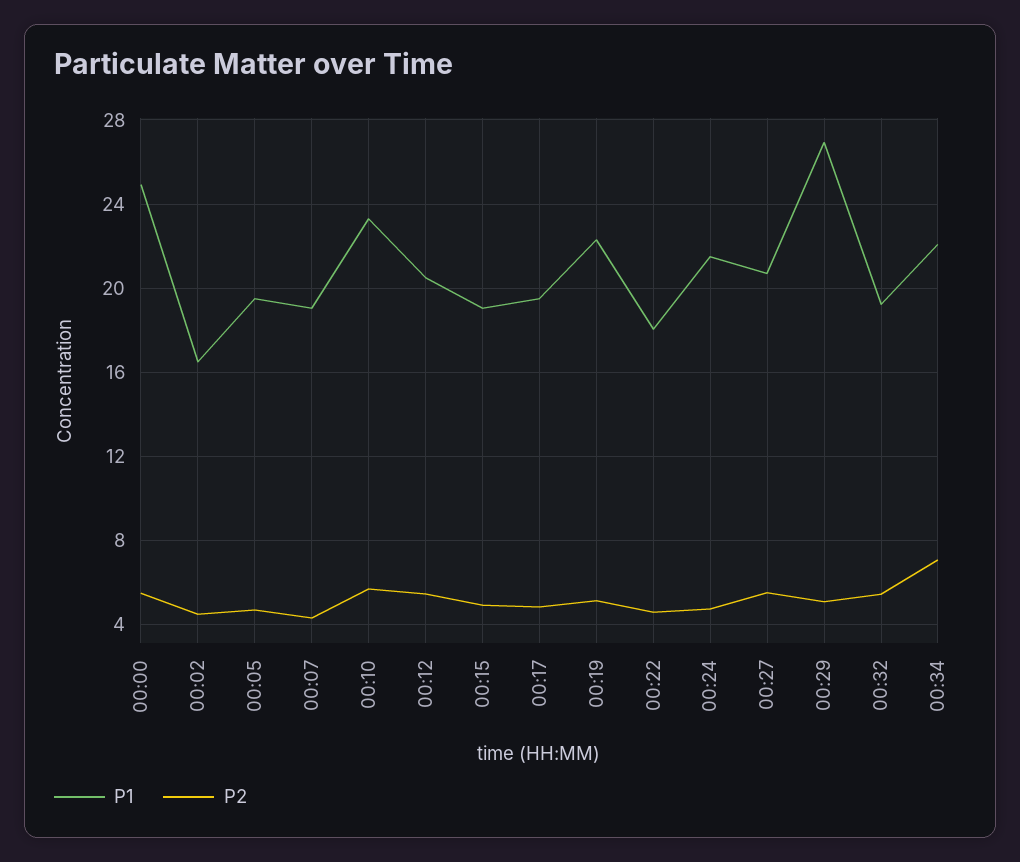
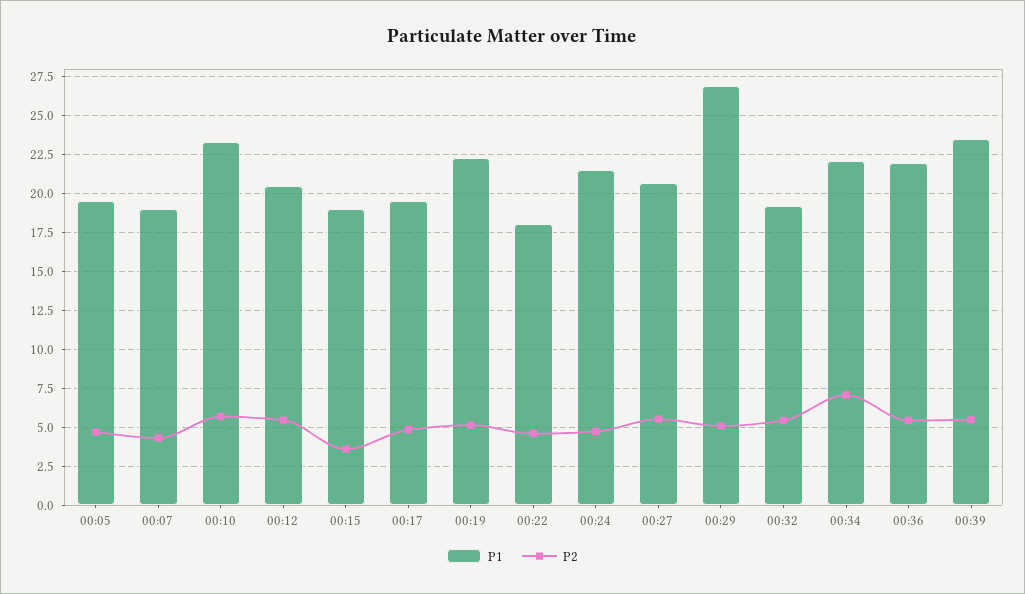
P1, 00:00: 25 -> none
P2, 00:00: 5.5 -> none
P1, 00:02: 16.5 -> none
P2, 00:02: 4.5 -> none
P2, 00:15: 5 -> 3.5
P1, 00:36: none -> 22
P2, 00:36: none -> 5.5
P1, 00:39: none -> 23.5
P2, 00:39: none -> 5.5

